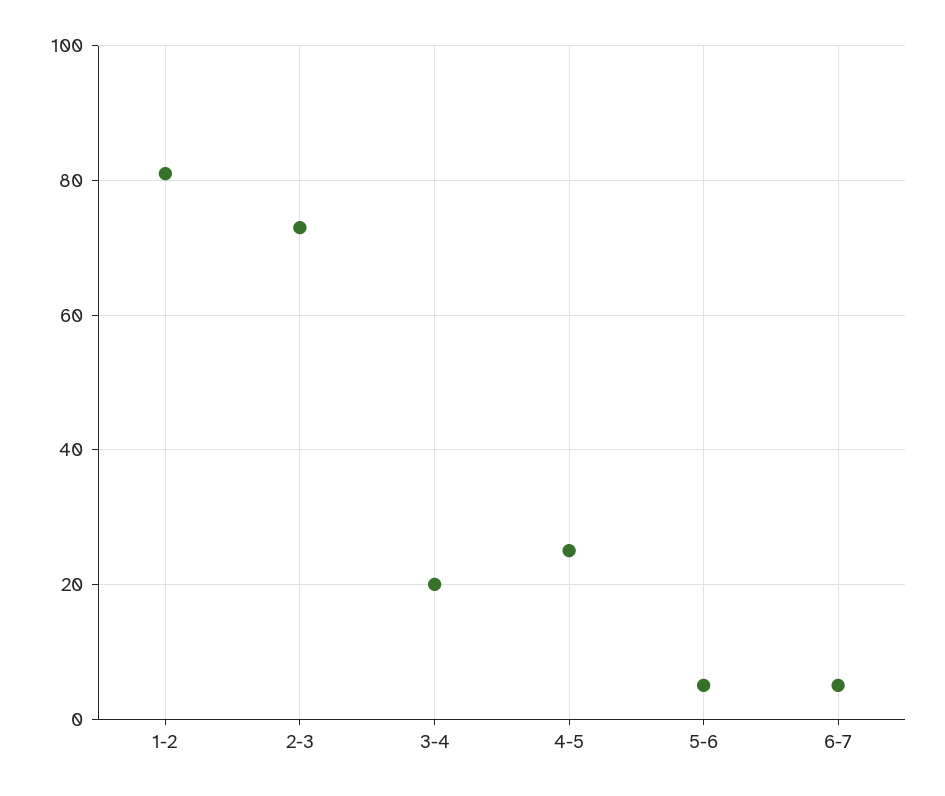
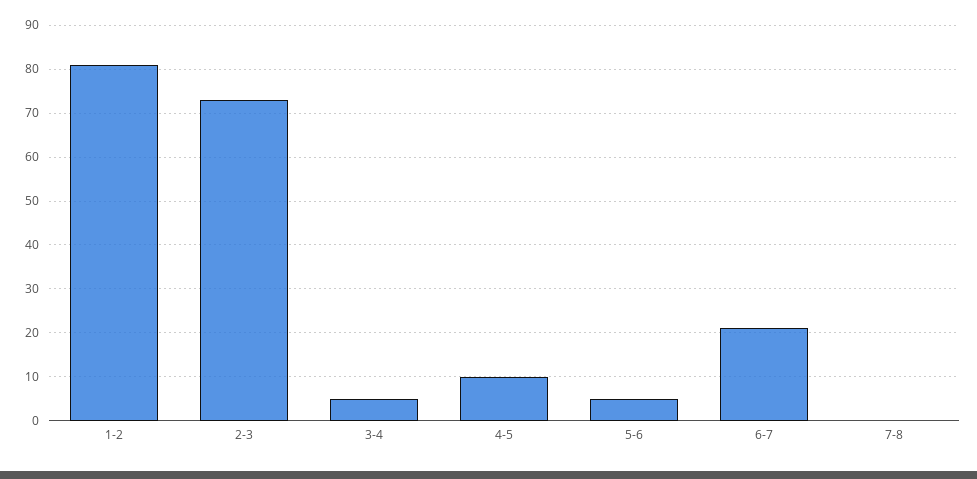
3-4: 20 -> 5
4-5: 25 -> 10
6-7: 5 -> 20
7-8: none -> 0

